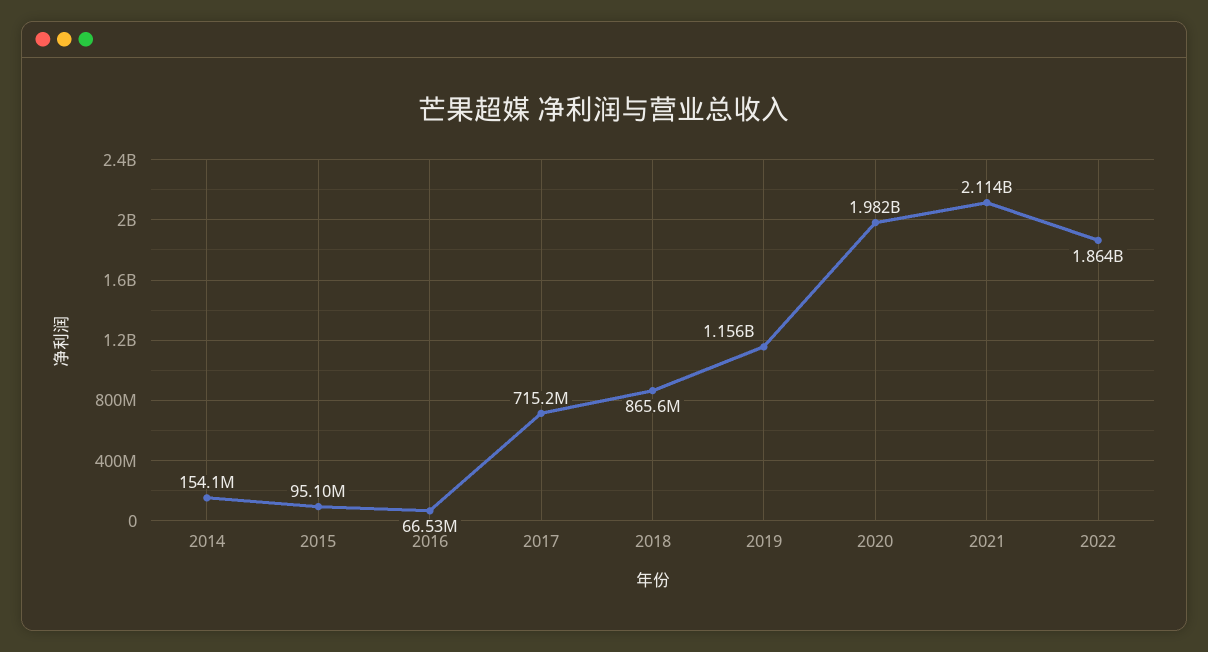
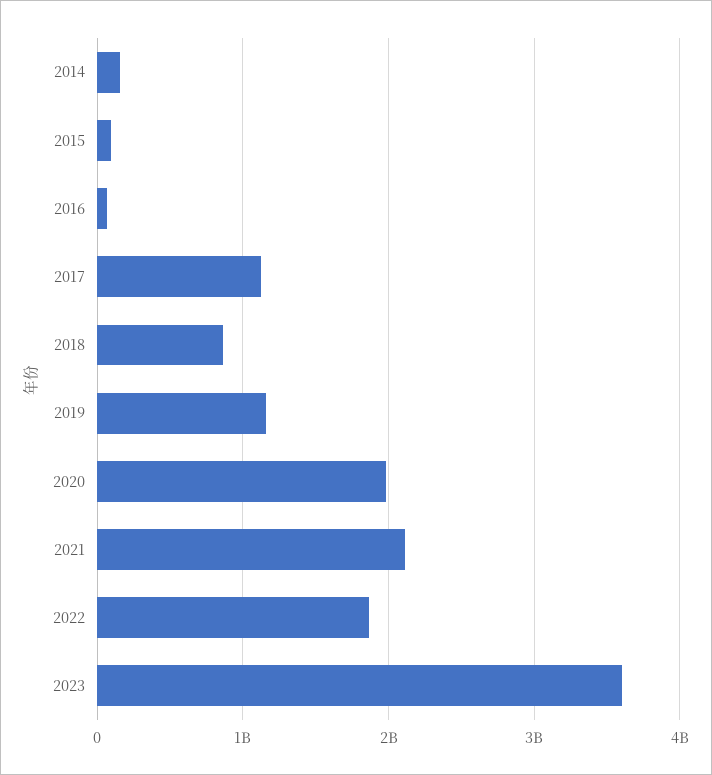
2017: 715200000 -> 1100000000
2023: none -> 3600000000

